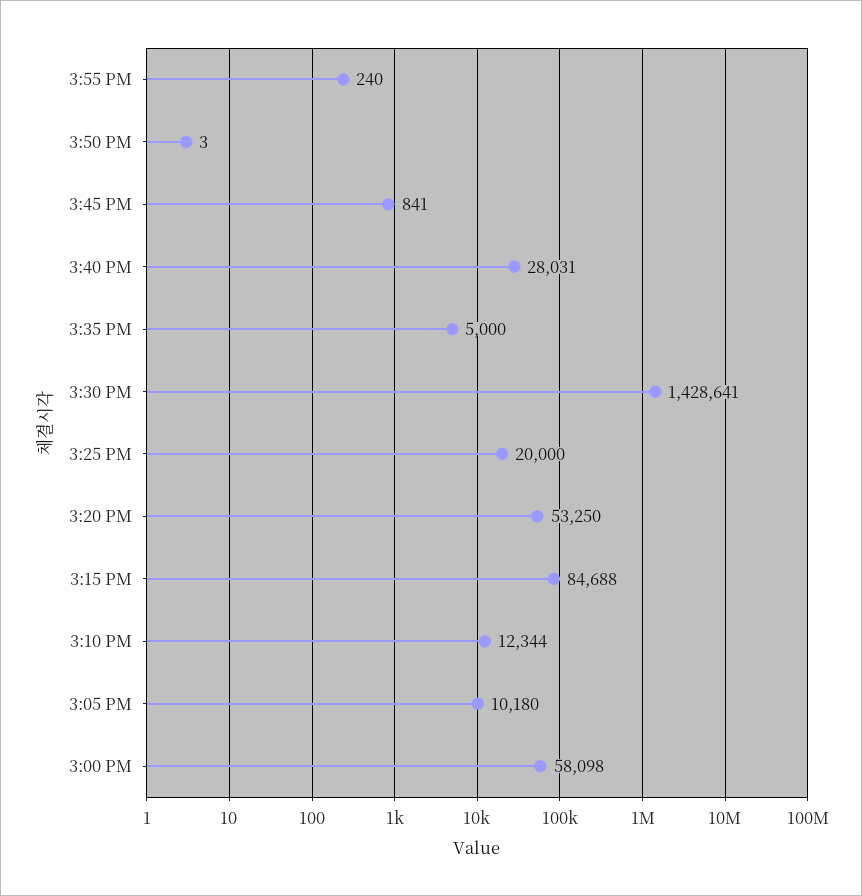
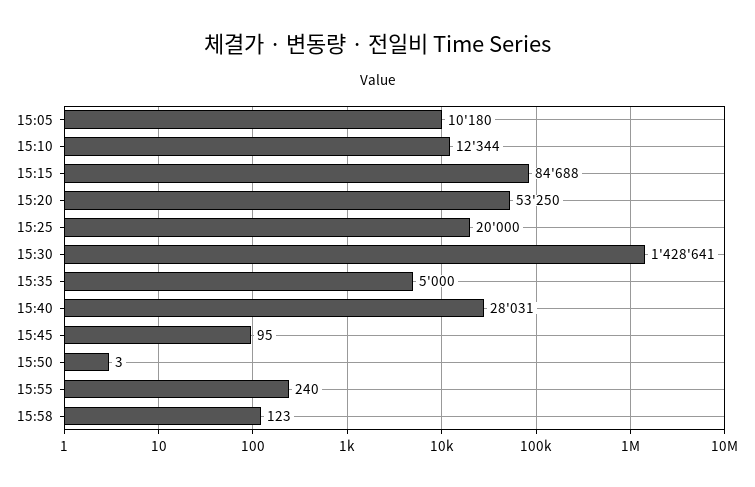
3:45 PM: 841 -> 95
3:00 PM: 58098 -> none
15:58: none -> 123

